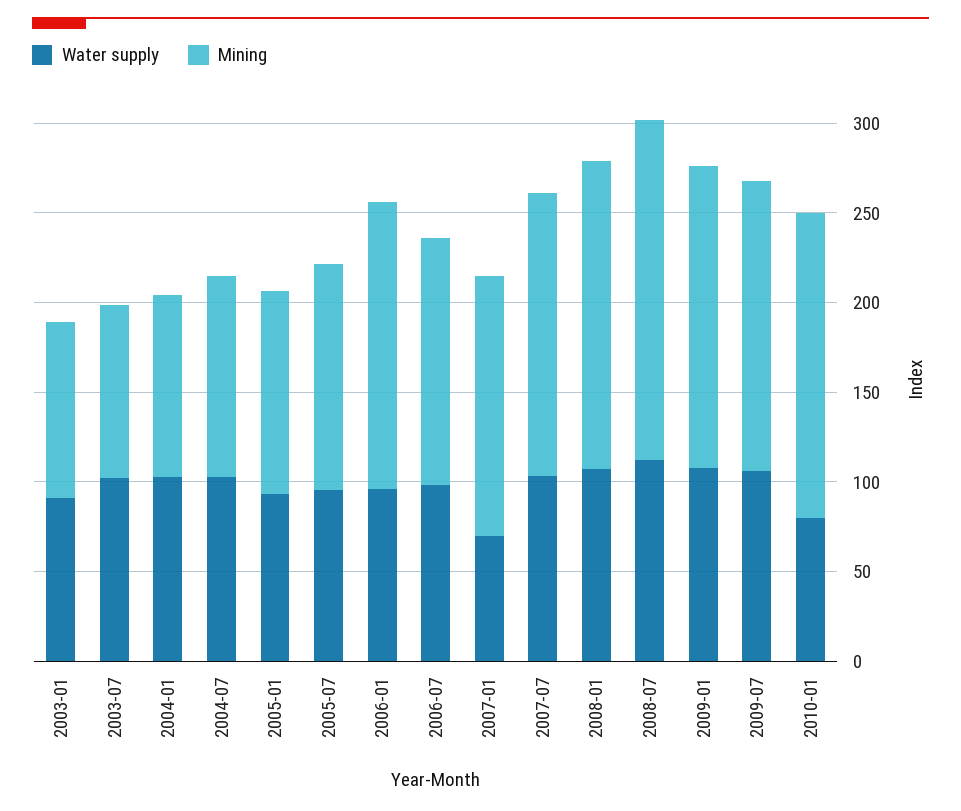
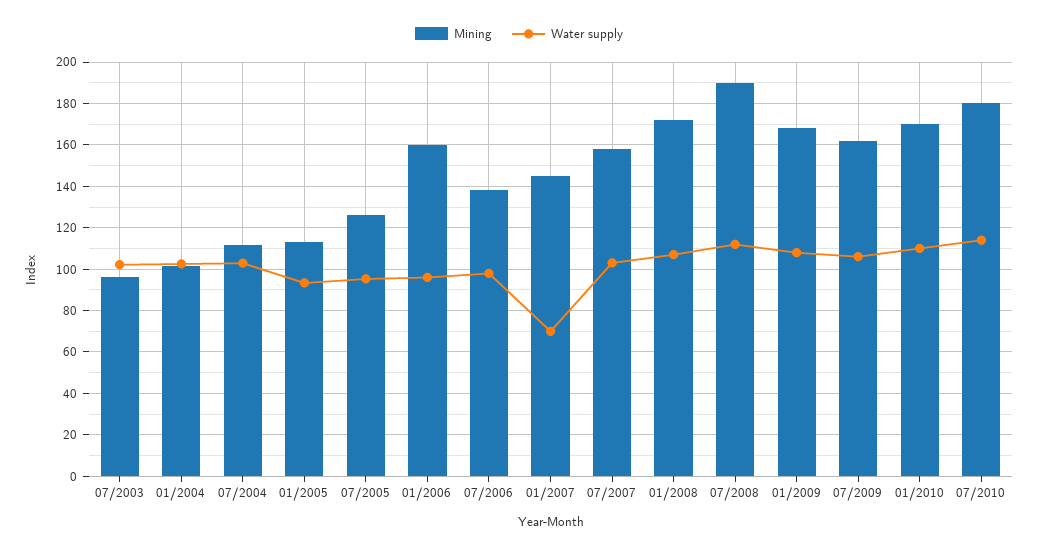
Water supply, 2003-01: 90 -> none
Mining, 2003-01: 100 -> none
Water supply, 2010-01: 80 -> 110
Mining, 07/2010: none -> 180
Water supply, 07/2010: none -> 115

